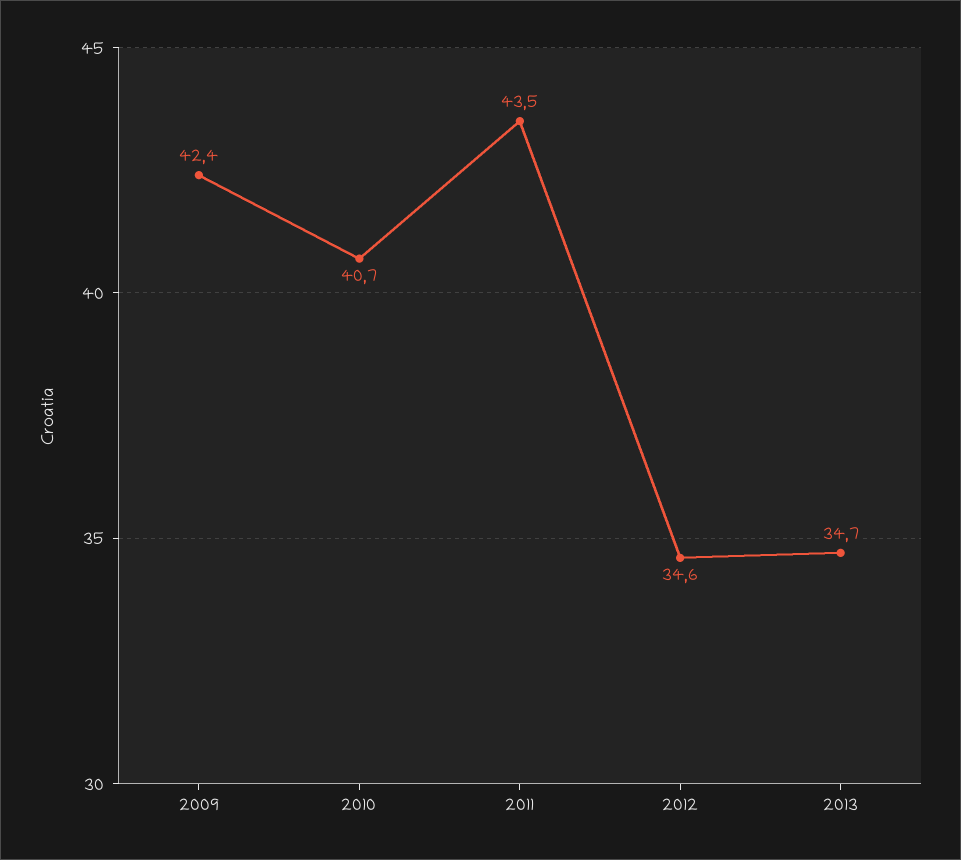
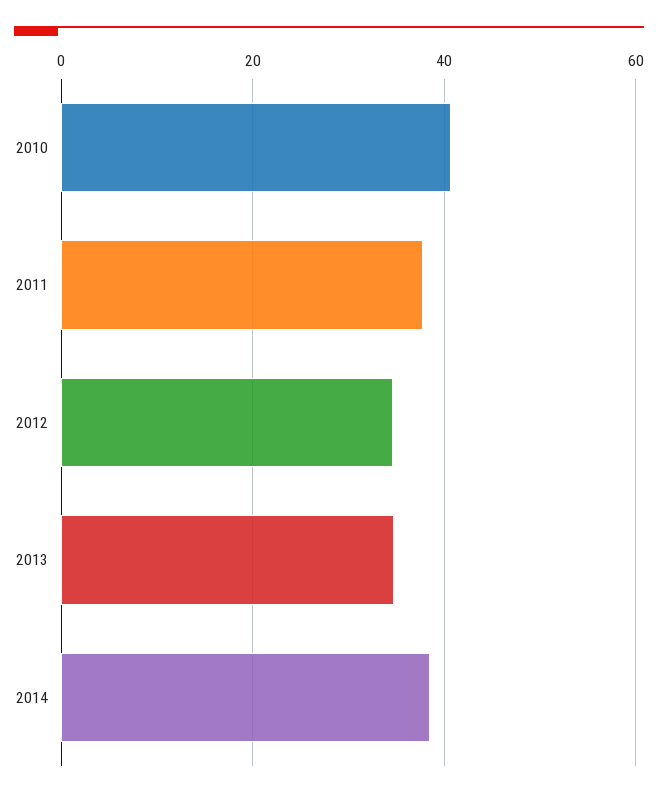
2009: 42.4 -> none
2011: 43.5 -> 38
2014: none -> 38

